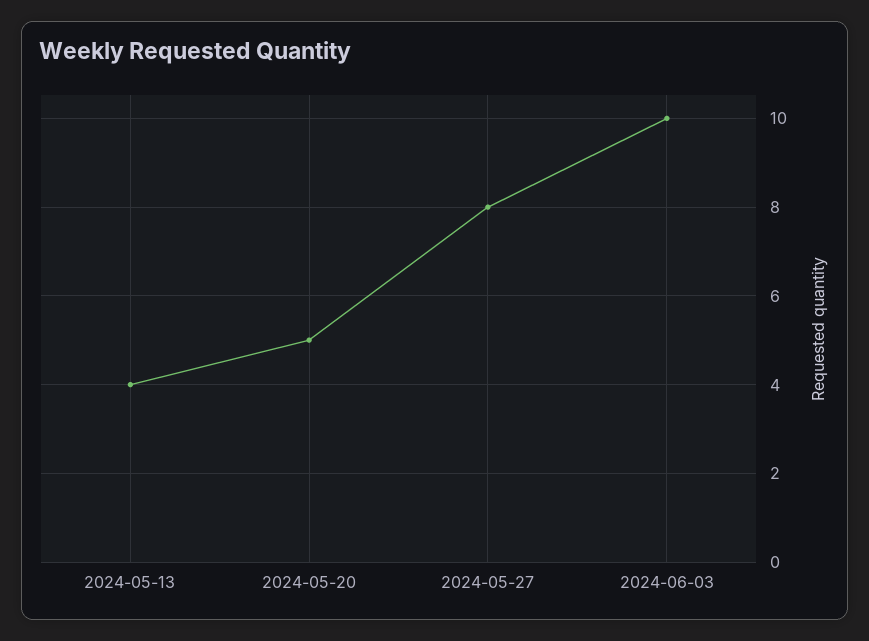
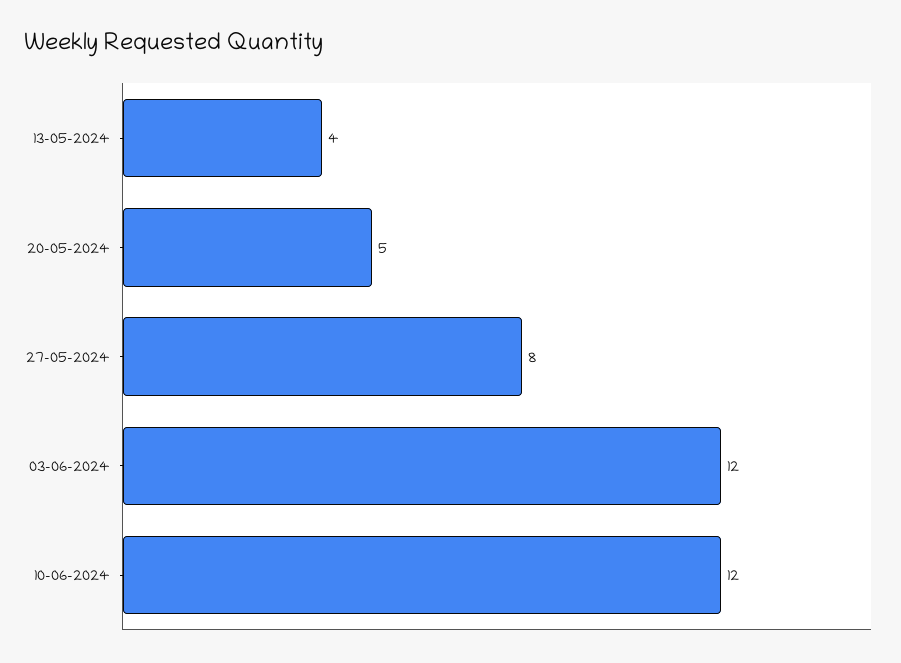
2024-06-03: 10 -> 12
10-06-2024: none -> 12

